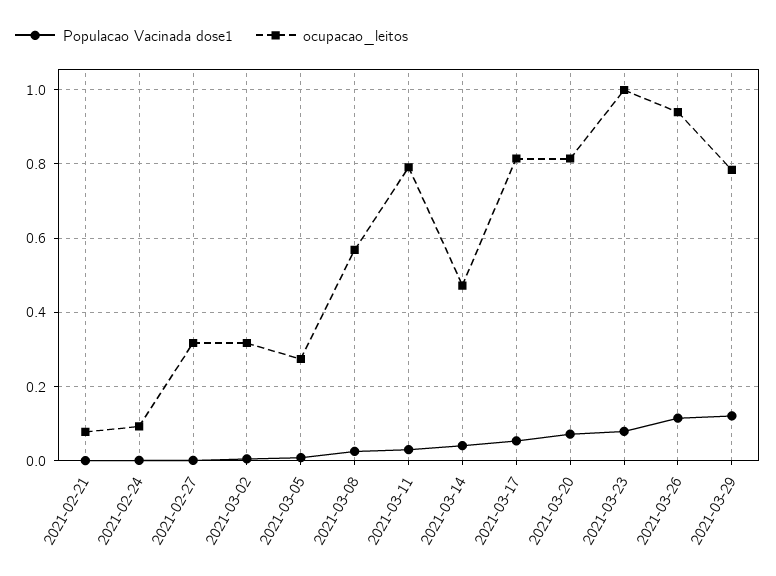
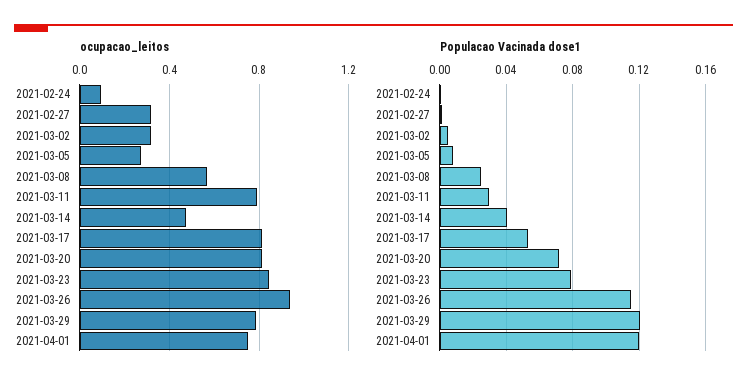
Populacao Vacinada dose1, 2021-02-21: 0 -> none
ocupacao_leitos, 2021-02-21: 0.08 -> none
ocupacao_leitos, 2021-03-23: 1 -> 0.85
ocupacao_leitos, 2021-04-01: none -> 0.75
Populacao Vacinada dose1, 2021-04-01: none -> 0.12

